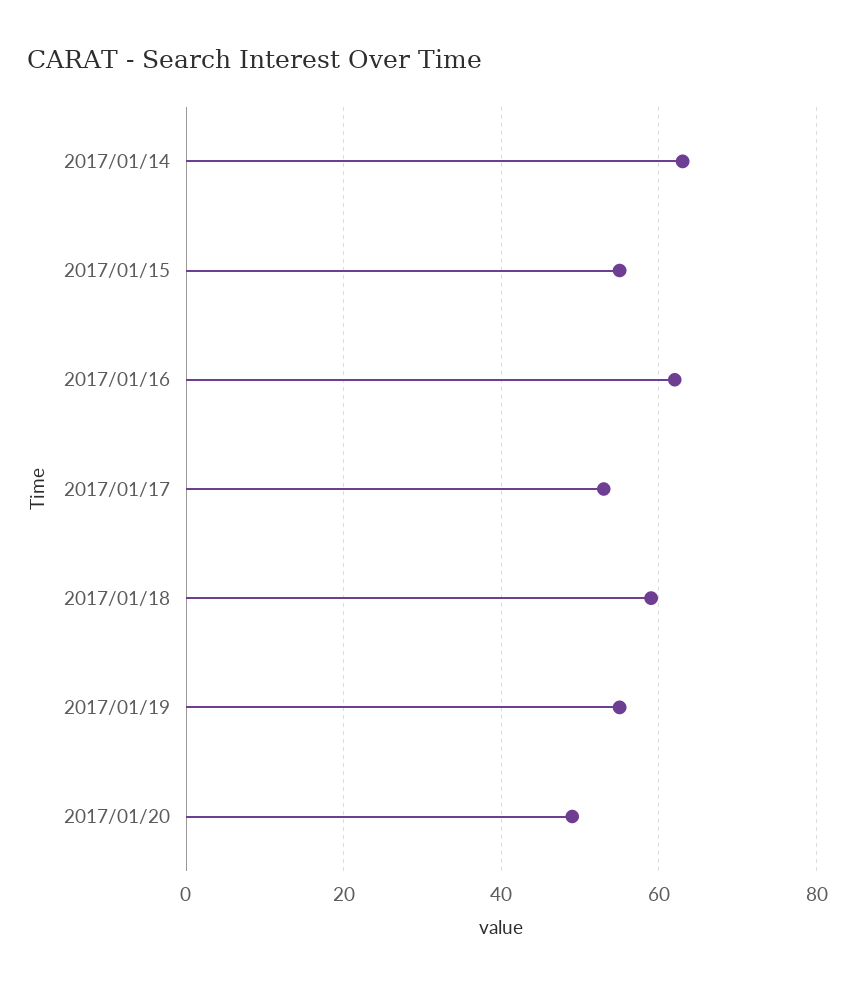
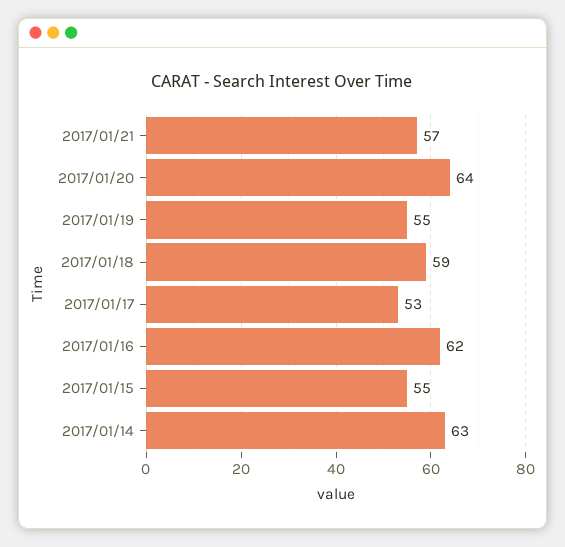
2017/01/20: 50 -> 64
2017/01/21: none -> 57

